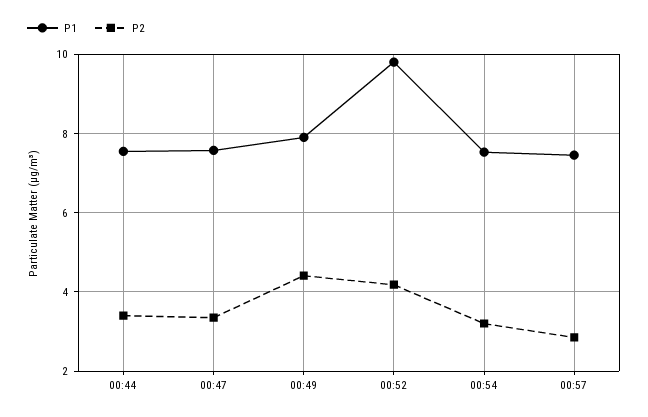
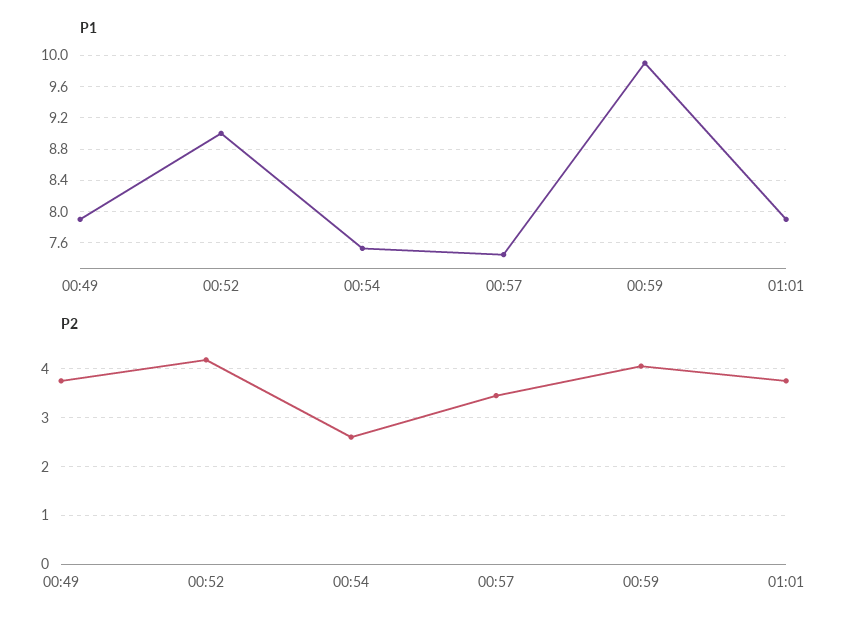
P1, 00:44: 7.6 -> none
P2, 00:44: 3.4 -> none
P1, 00:47: 7.6 -> none
P2, 00:47: 3.4 -> none
P2, 00:49: 4.4 -> 3.8
P1, 00:52: 9.8 -> 9
P2, 00:54: 3.2 -> 2.6
P2, 00:57: 2.8 -> 3.4
P1, 00:59: none -> 9.9
P1, 01:01: none -> 7.9
P2, 00:59: none -> 4
P2, 01:01: none -> 3.8

